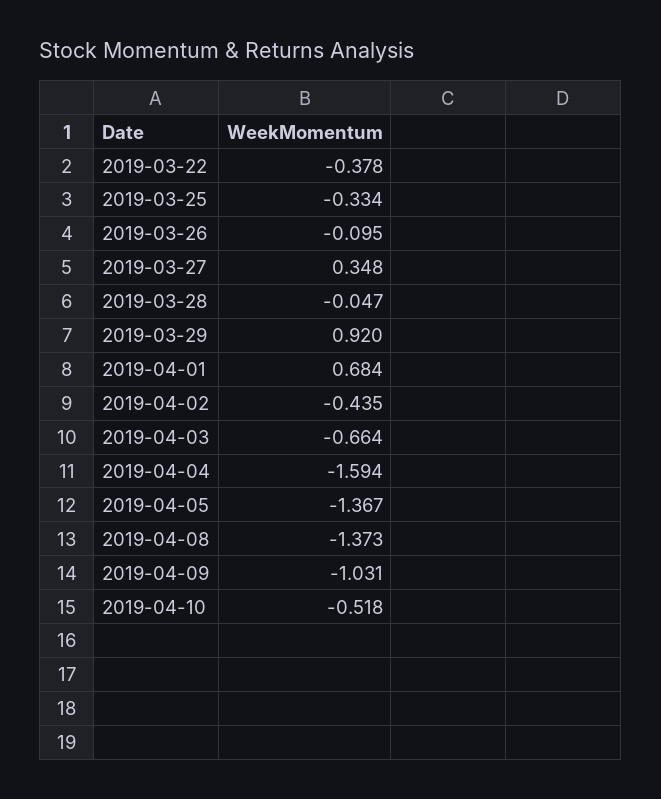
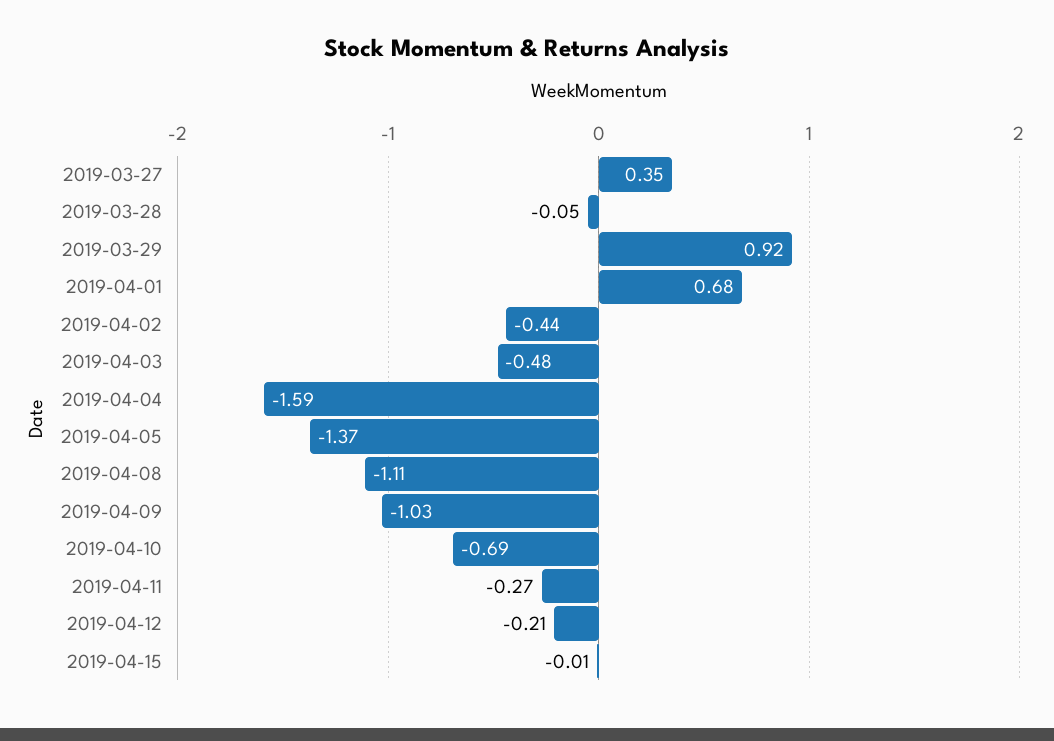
2019-03-22: -0.378 -> none
2019-03-25: -0.334 -> none
2019-03-26: -0.095 -> none
2019-04-03: -0.664 -> -0.48
2019-04-08: -1.373 -> -1.11
2019-04-10: -0.518 -> -0.69
2019-04-11: none -> -0.27
2019-04-12: none -> -0.21
2019-04-15: none -> -0.01

